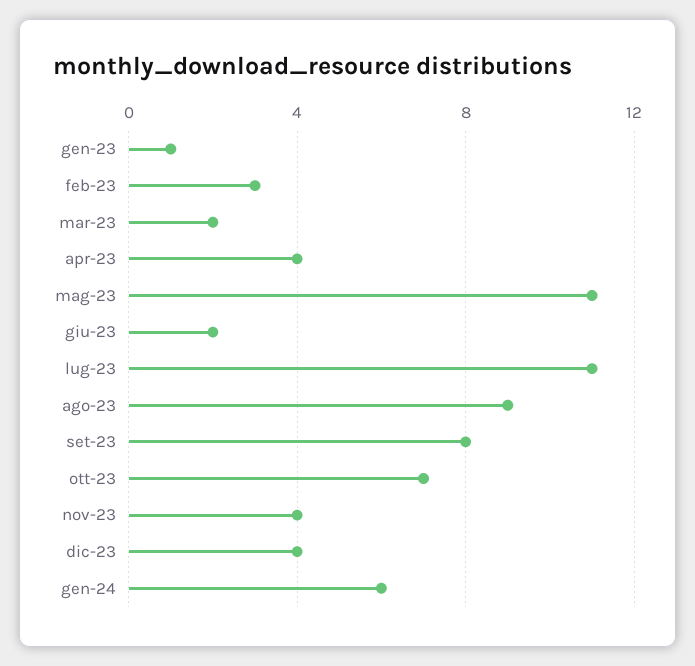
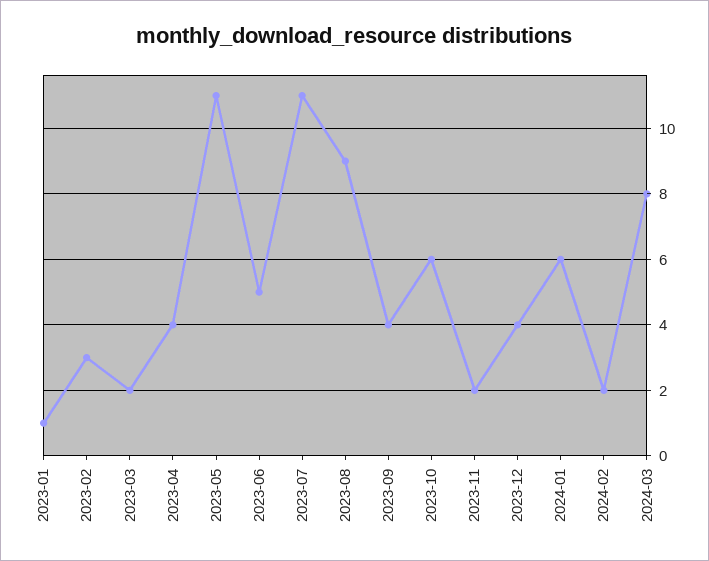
giu-23: 2 -> 5
set-23: 8 -> 4
ott-23: 7 -> 6
nov-23: 4 -> 2
2024-02: none -> 2
2024-03: none -> 8

